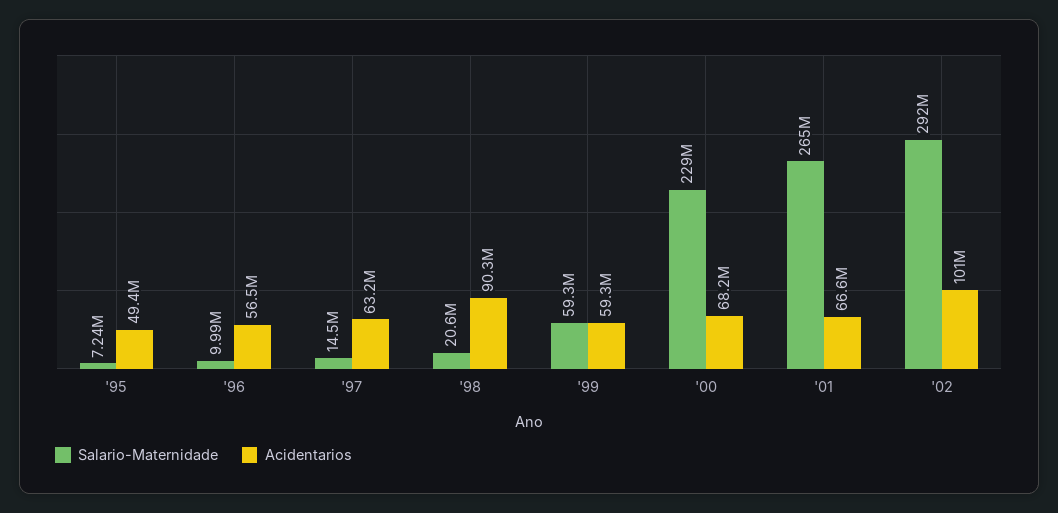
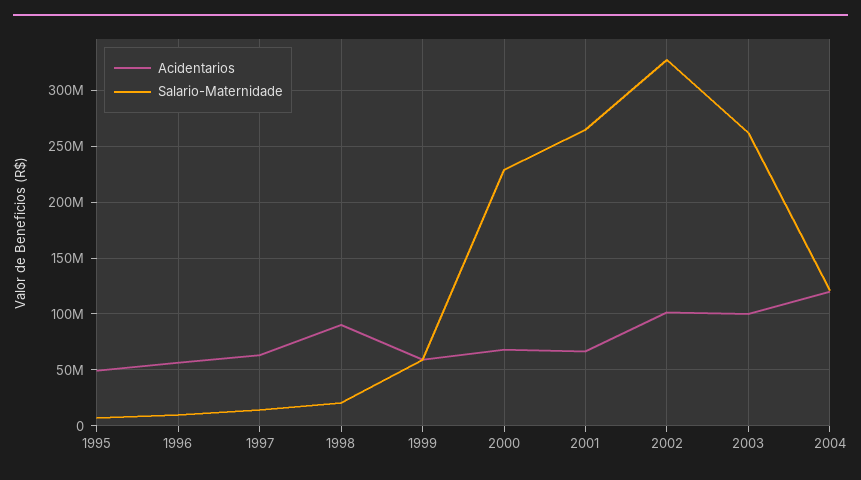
Salario-Maternidade, '02: 292000000 -> 330000000
Acidentarios, 2003: none -> 100000000
Salario-Maternidade, 2003: none -> 260000000
Acidentarios, 2004: none -> 120000000
Salario-Maternidade, 2004: none -> 120000000

